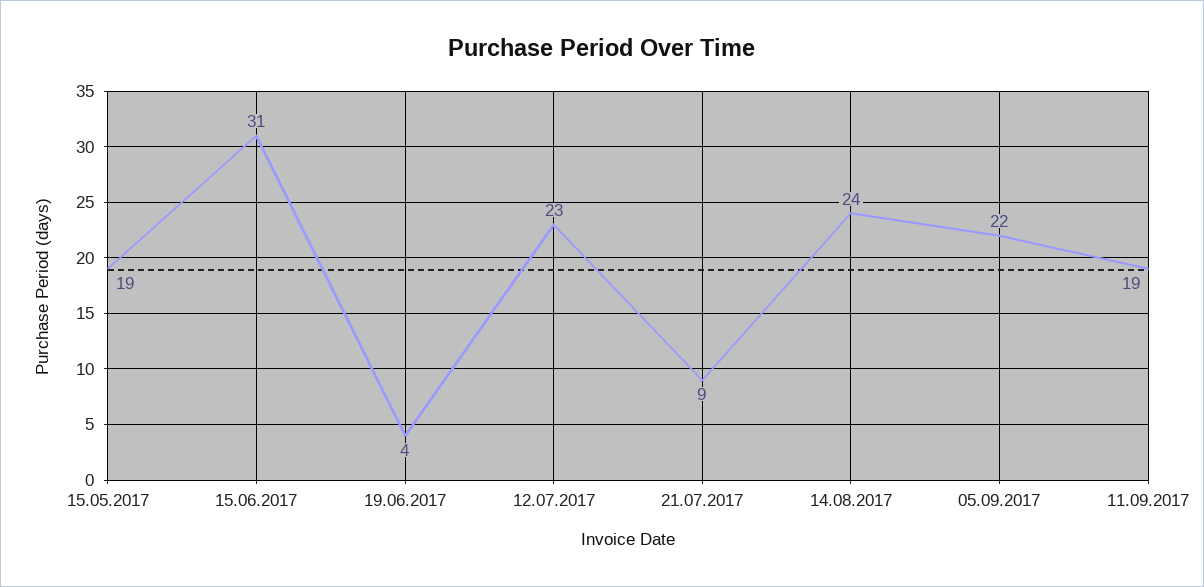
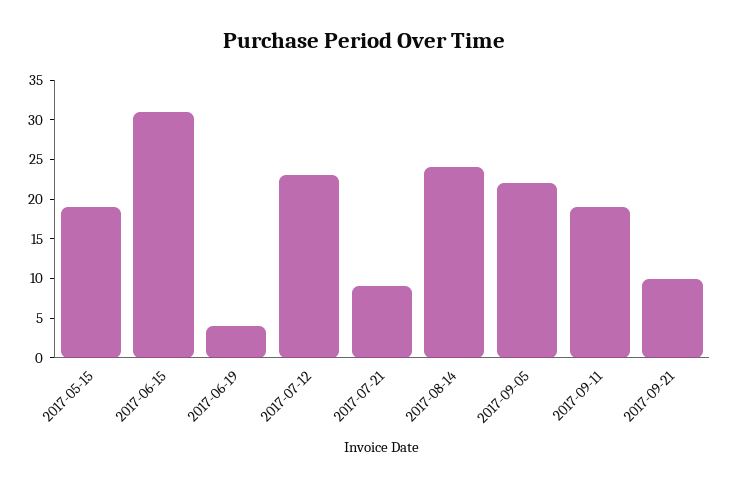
2017-09-21: none -> 10

